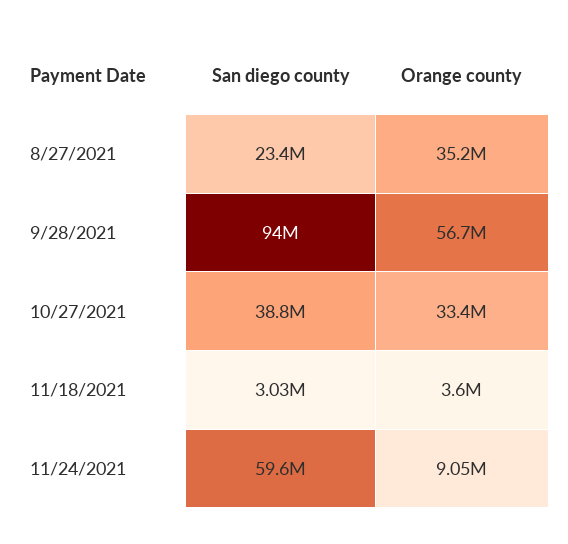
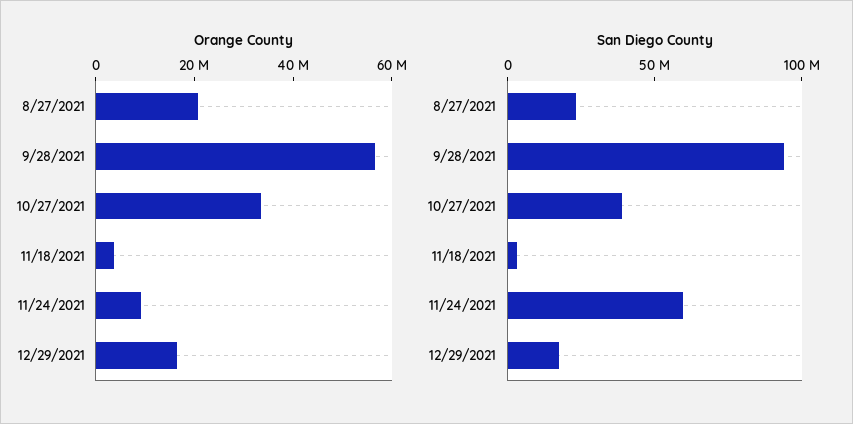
Orange county, 8/27/2021: 35200000 -> 20000000
Orange county, 12/29/2021: none -> 15000000
San diego county, 12/29/2021: none -> 20000000

